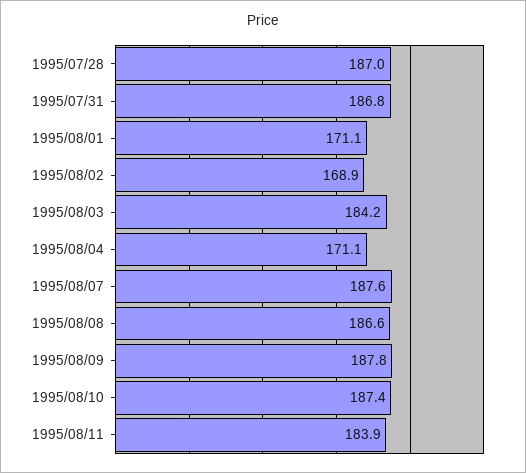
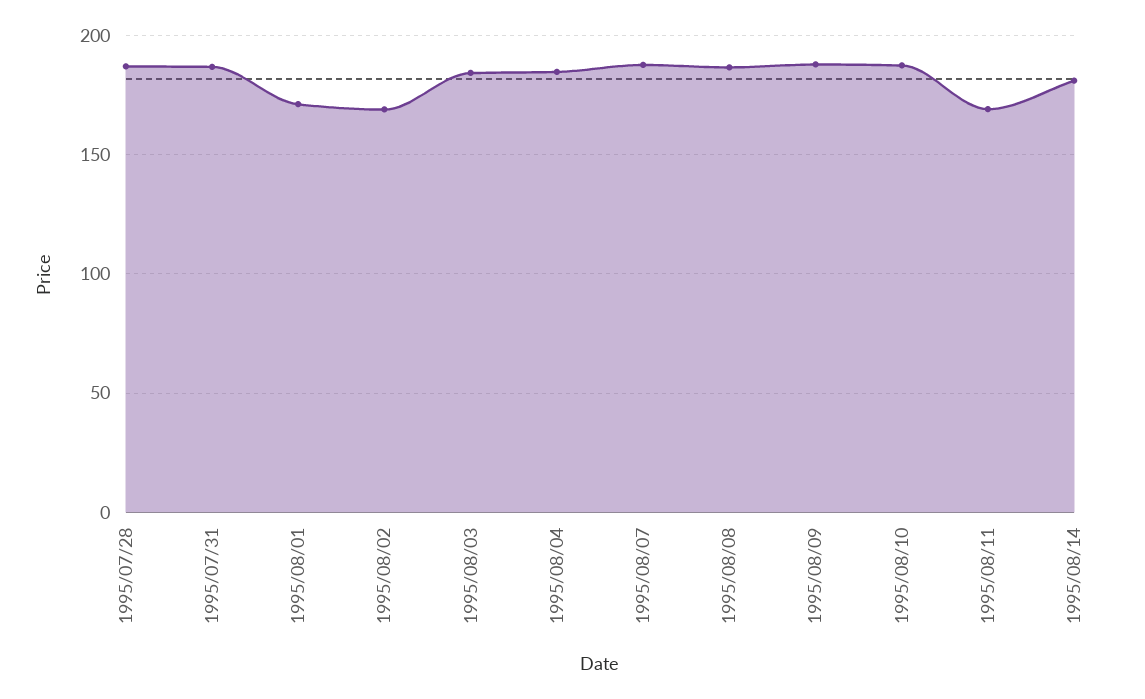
1995/08/04: 171.1 -> 185
1995/08/11: 183.9 -> 170
1995/08/14: none -> 180

